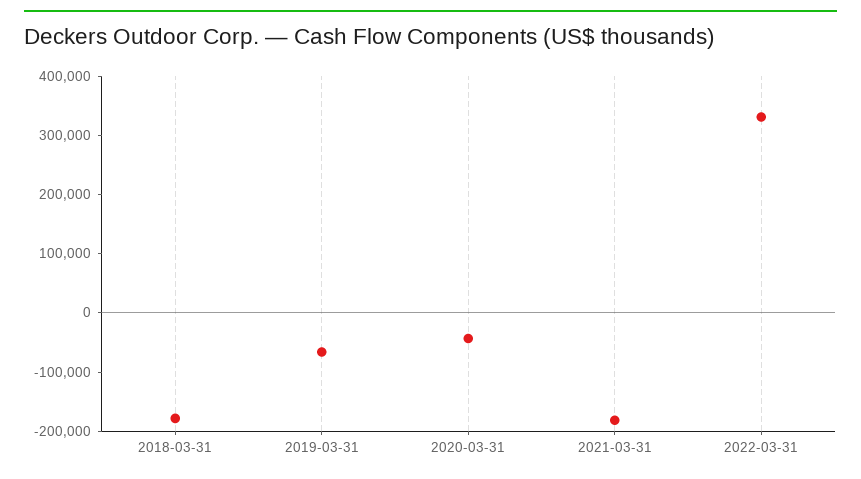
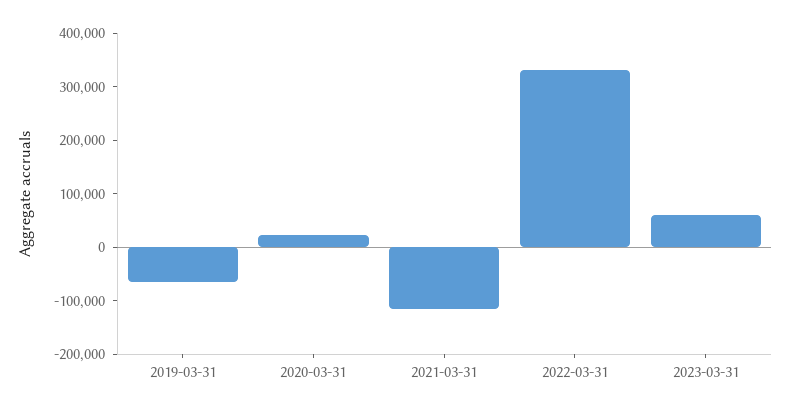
2018-03-31: -180000 -> none
2020-03-31: -40000 -> 20000
2021-03-31: -180000 -> -120000
2023-03-31: none -> 60000

